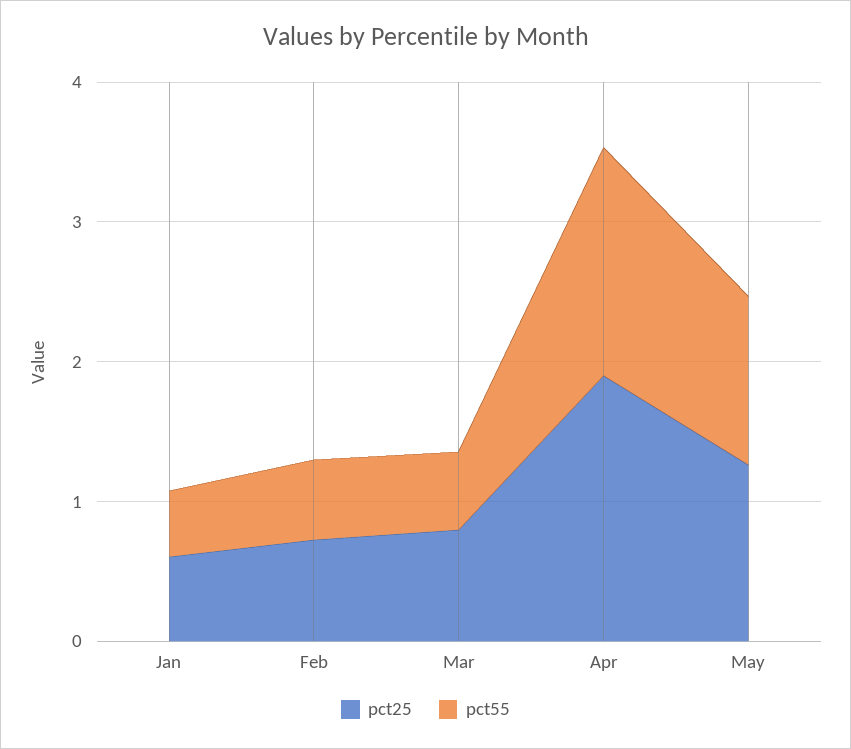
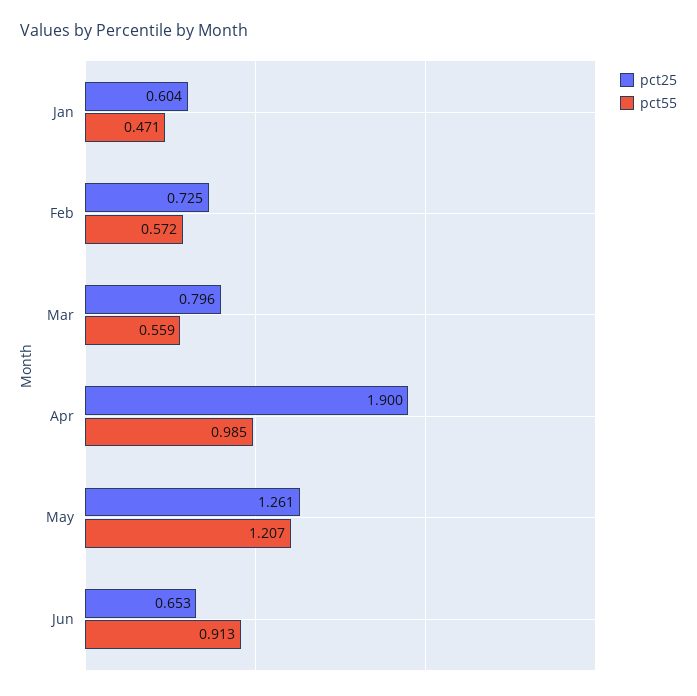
pct55, Apr: 1.6 -> 0.985
pct25, Jun: none -> 0.653
pct55, Jun: none -> 0.913

